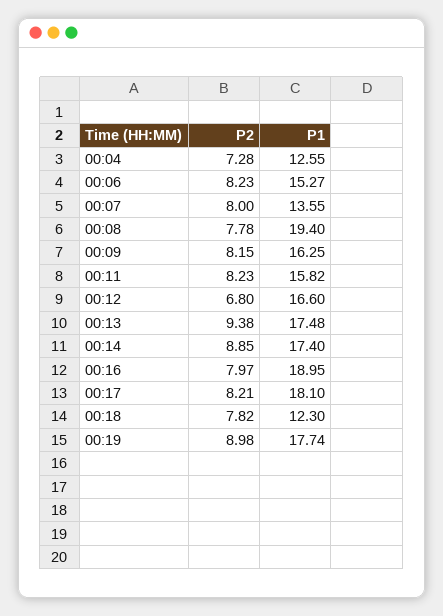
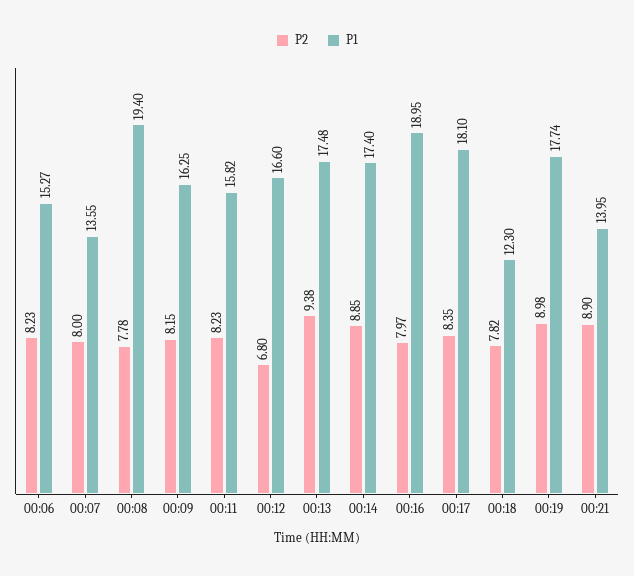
P2, 00:04: 7.28 -> none
P1, 00:04: 12.55 -> none
P2, 00:17: 8.21 -> 8.35
P2, 00:21: none -> 8.9
P1, 00:21: none -> 13.95

